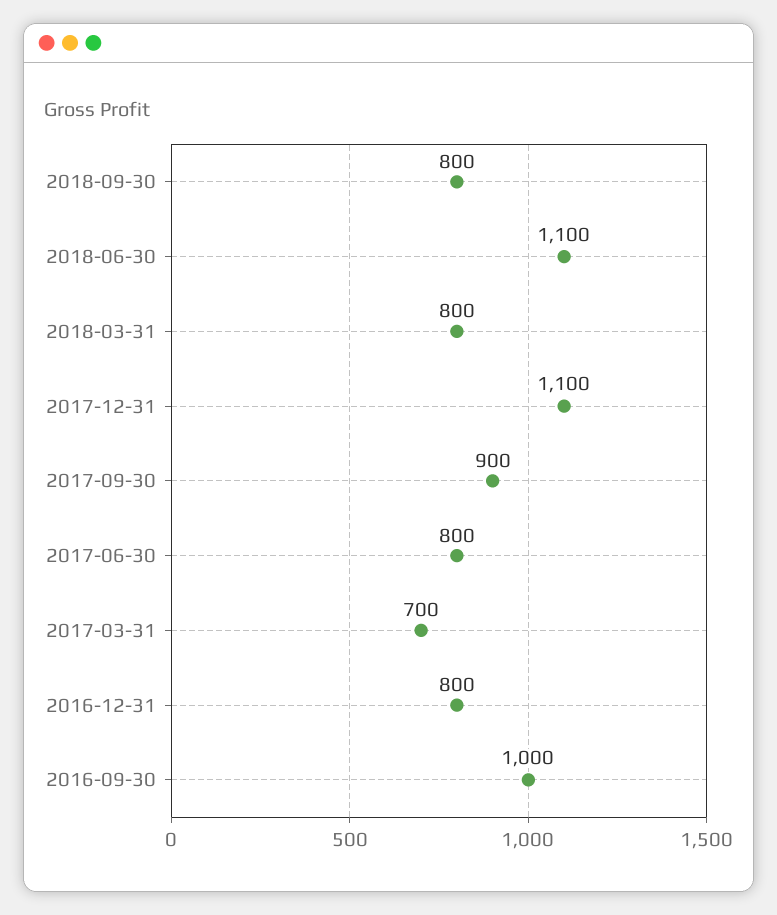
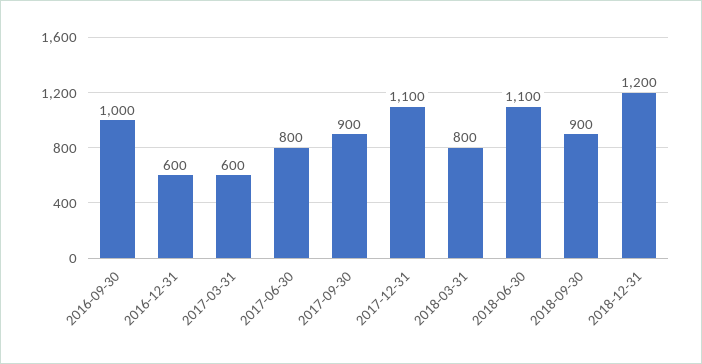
2018-09-30: 800 -> 900
2017-03-31: 700 -> 600
2016-12-31: 800 -> 600
2018-12-31: none -> 1200

